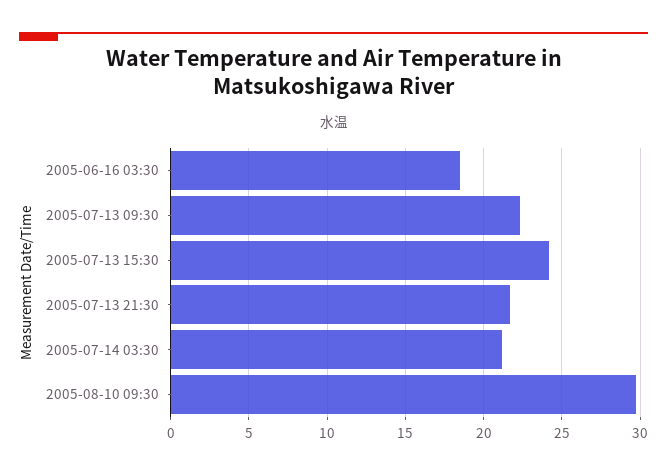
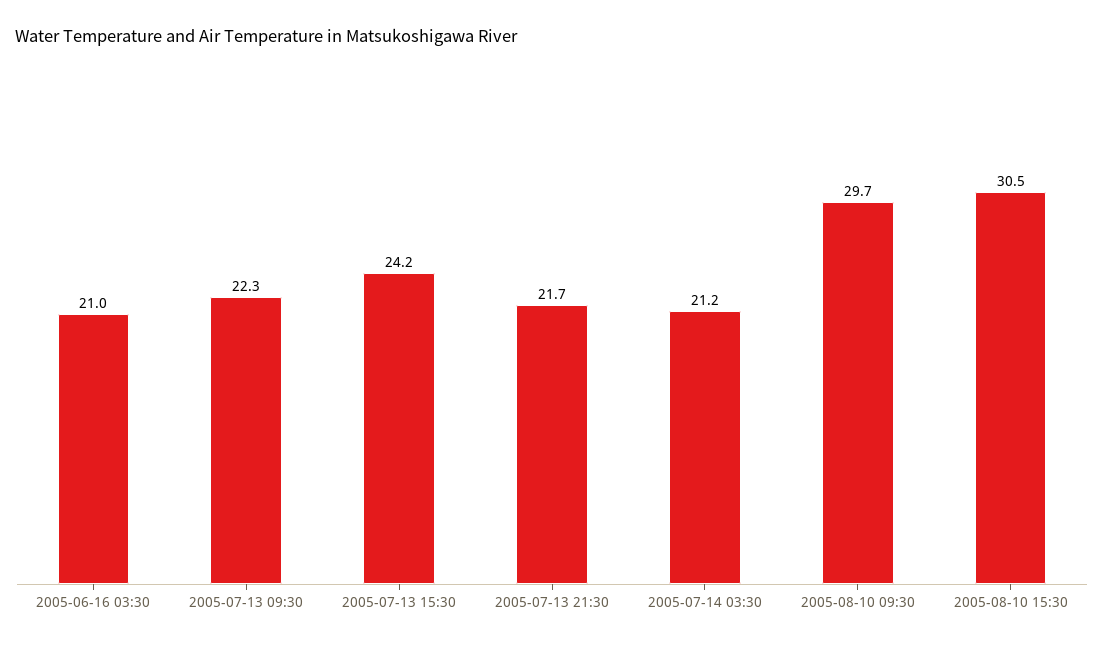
2005-06-16 03:30: 18.5 -> 21
2005-08-10 15:30: none -> 30.5

